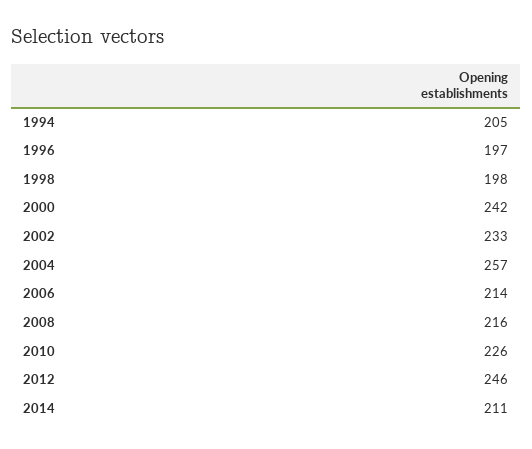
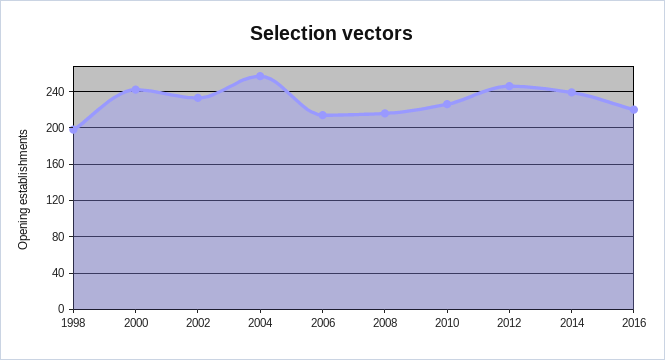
1994: 205 -> none
1996: 197 -> none
2014: 211 -> 240
2016: none -> 220

